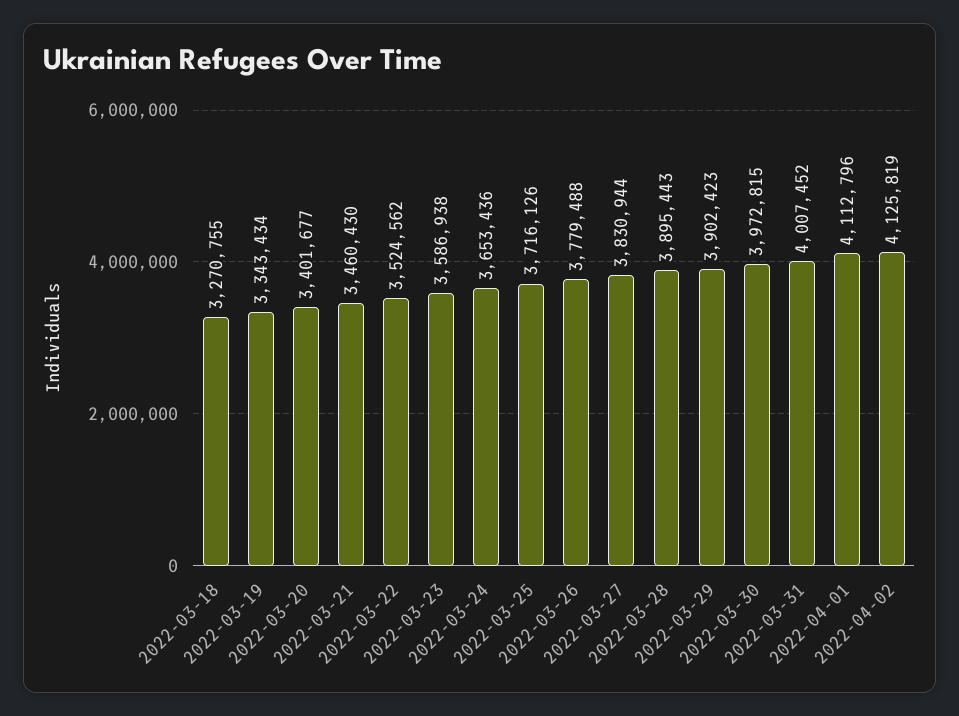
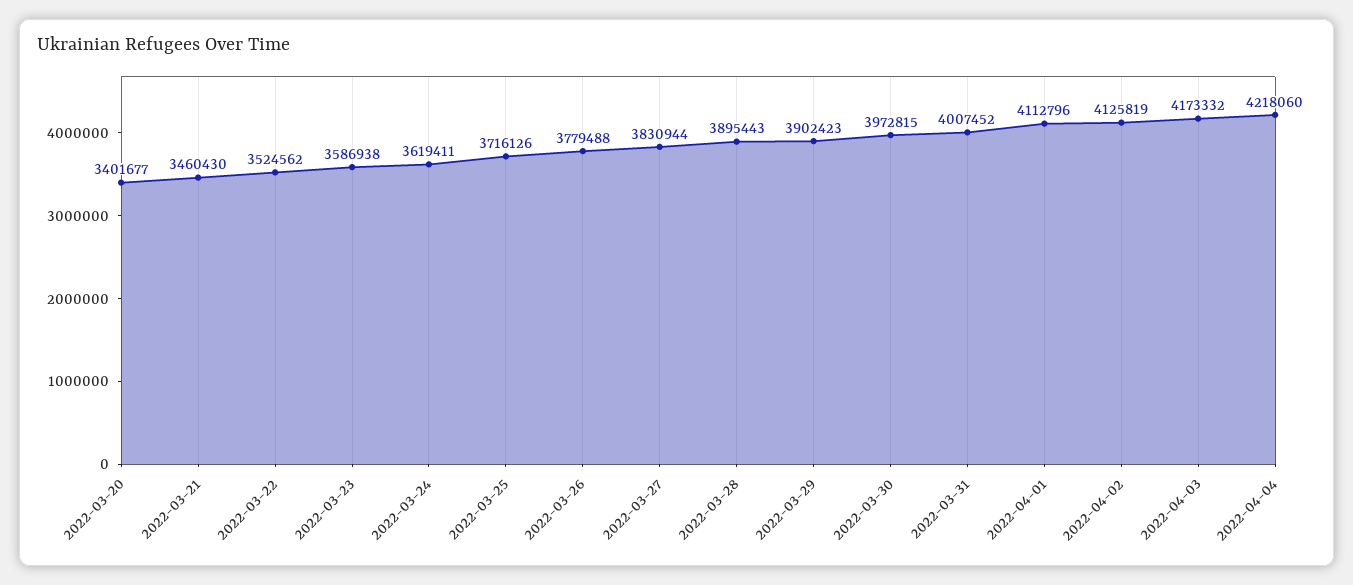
2022-03-18: 3270755 -> none
2022-03-19: 3343434 -> none
2022-03-24: 3653436 -> 3619411
2022-04-03: none -> 4173332
2022-04-04: none -> 4218060

